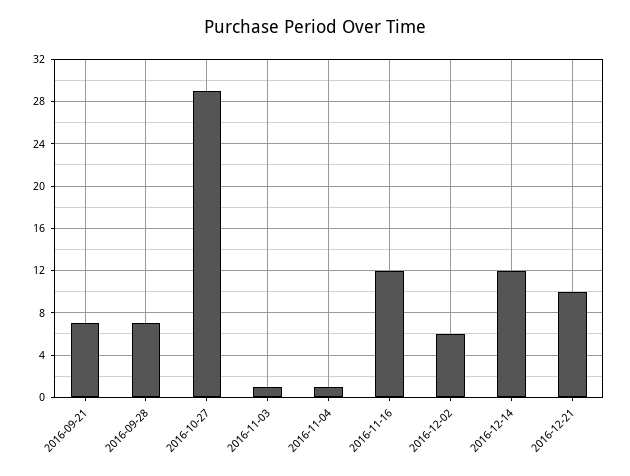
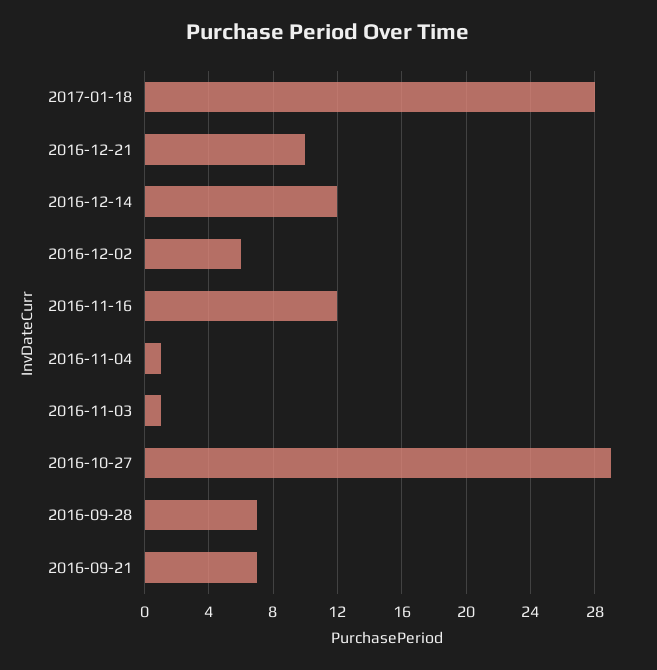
2017-01-18: none -> 28

